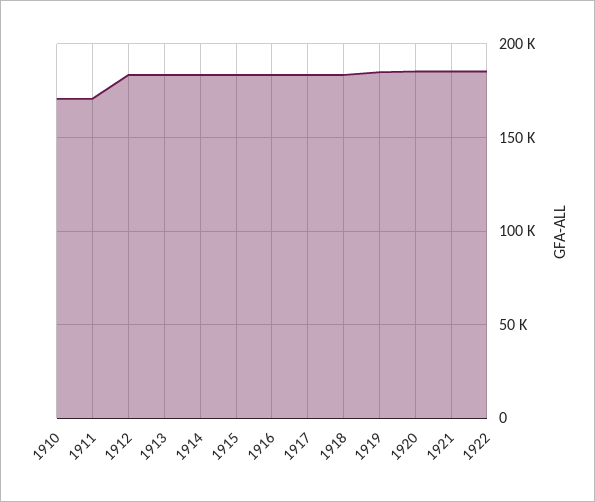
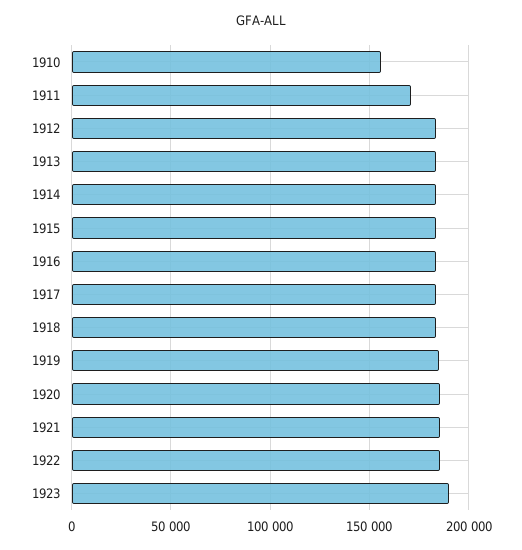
1910: 170000 -> 155000
1923: none -> 190000

